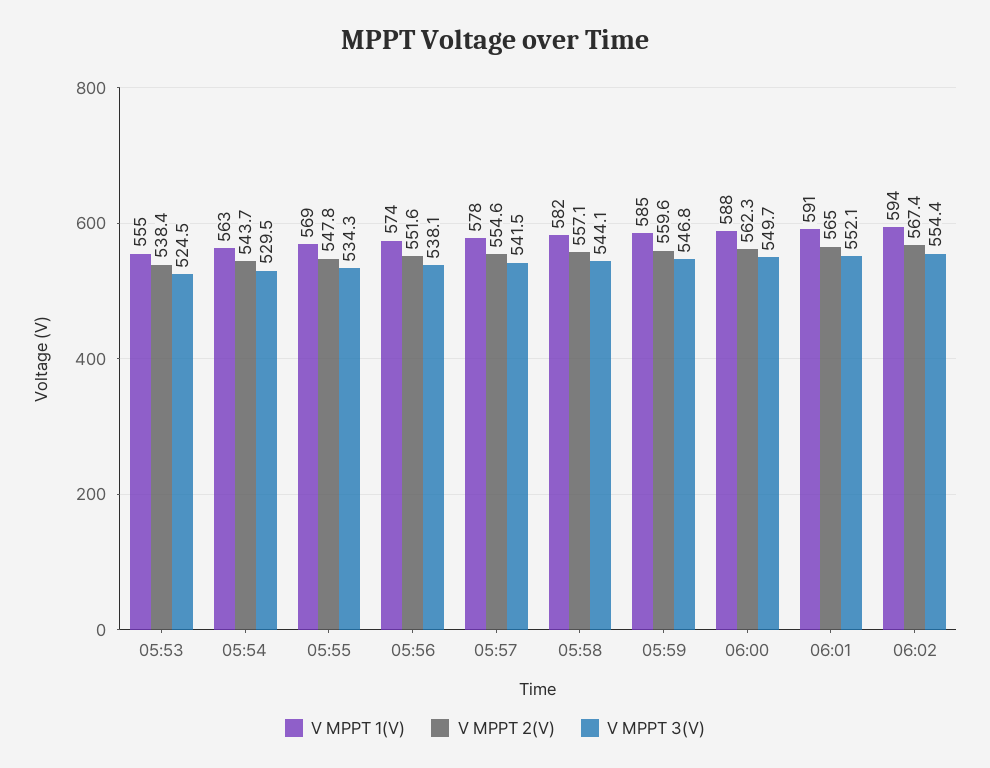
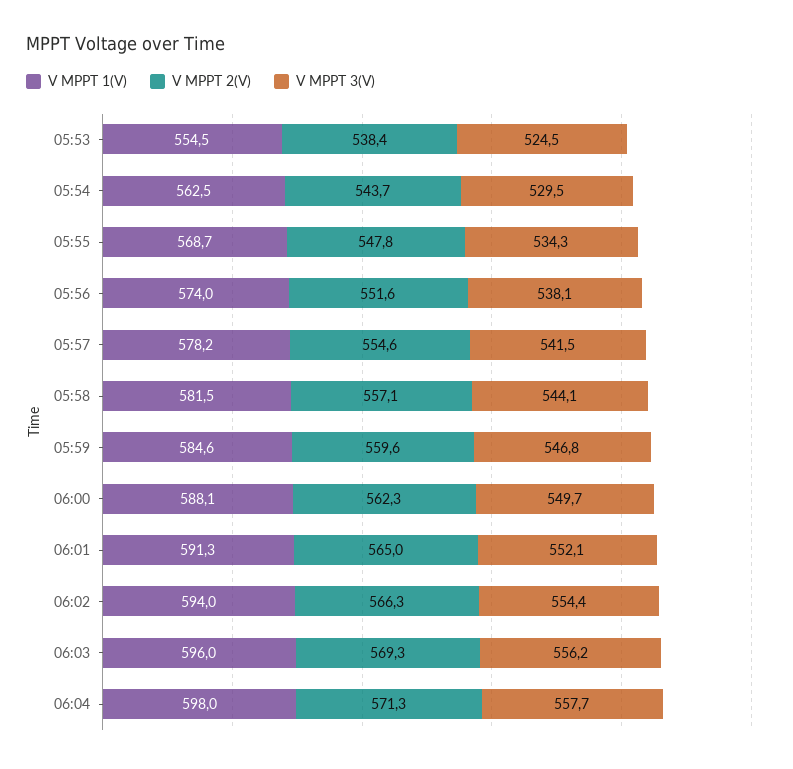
V MPPT 2(V), 06:02: 567.4 -> 566.3
V MPPT 1(V), 06:03: none -> 596
V MPPT 2(V), 06:03: none -> 569.3
V MPPT 3(V), 06:03: none -> 556.2
V MPPT 1(V), 06:04: none -> 598
V MPPT 2(V), 06:04: none -> 571.3
V MPPT 3(V), 06:04: none -> 557.7

